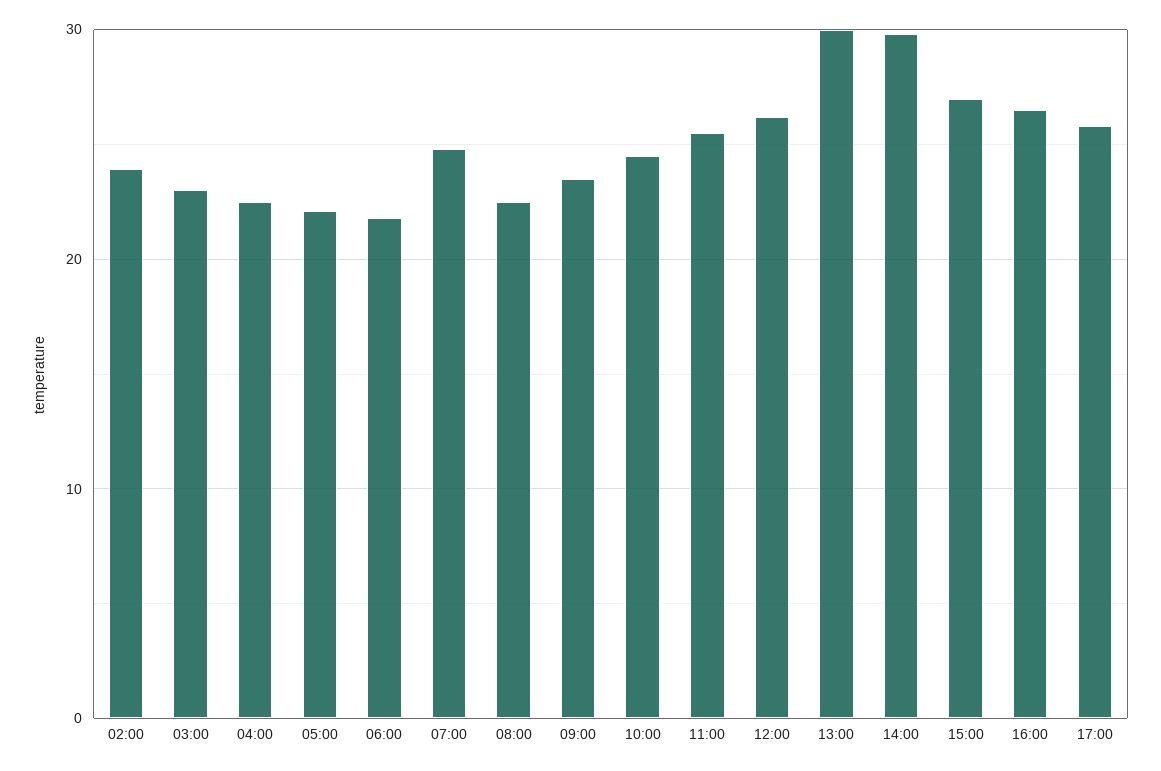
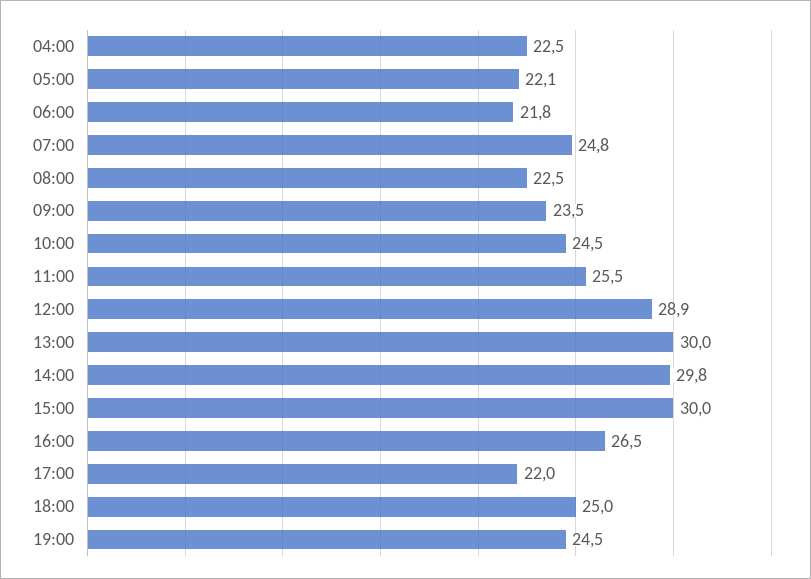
02:00: 24 -> none
03:00: 23 -> none
12:00: 26 -> 28.9
15:00: 27 -> 30
17:00: 26 -> 22
18:00: none -> 25
19:00: none -> 24.5

